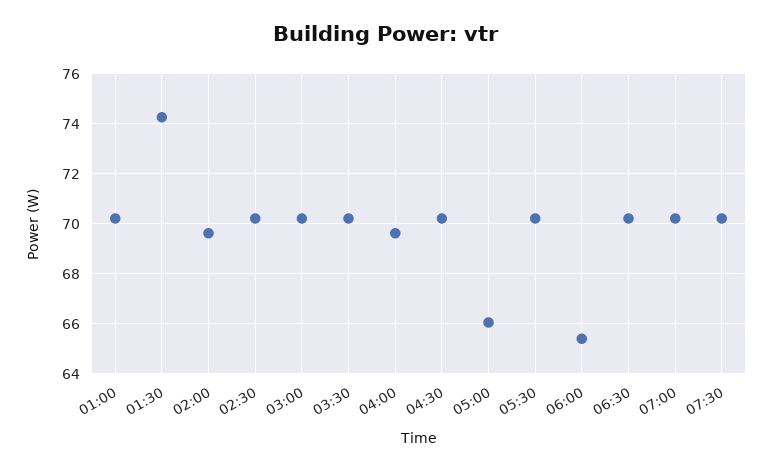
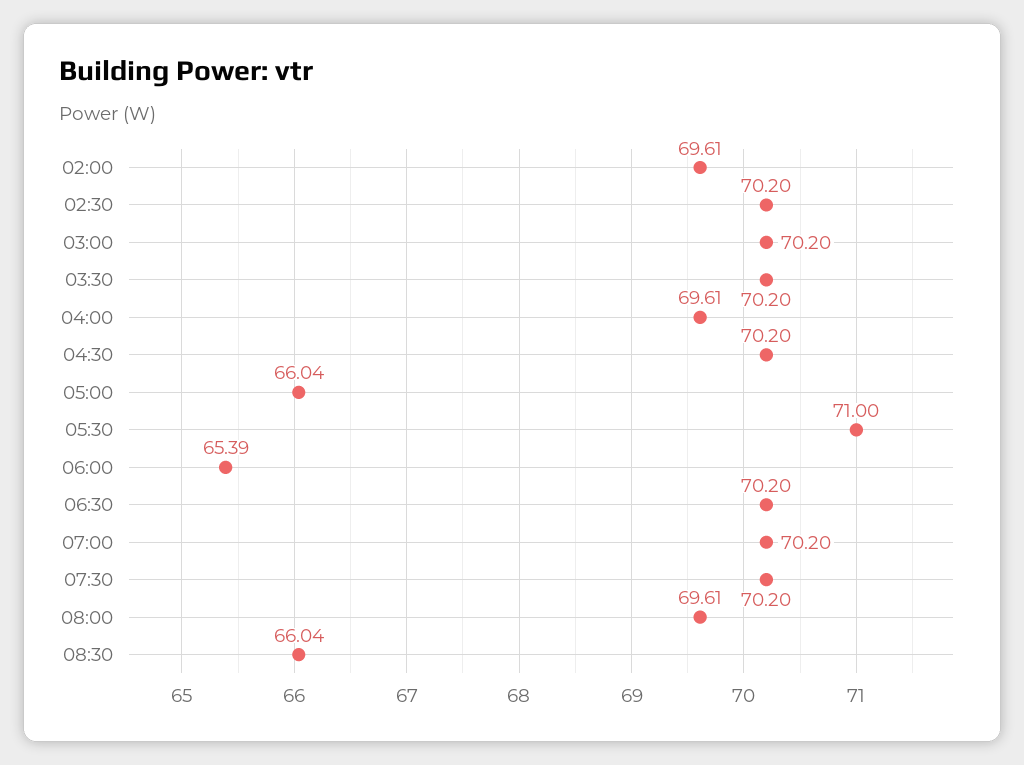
01:00: 70.25 -> none
01:30: 74.25 -> none
05:30: 70.25 -> 71
08:00: none -> 69.61
08:30: none -> 66.04

